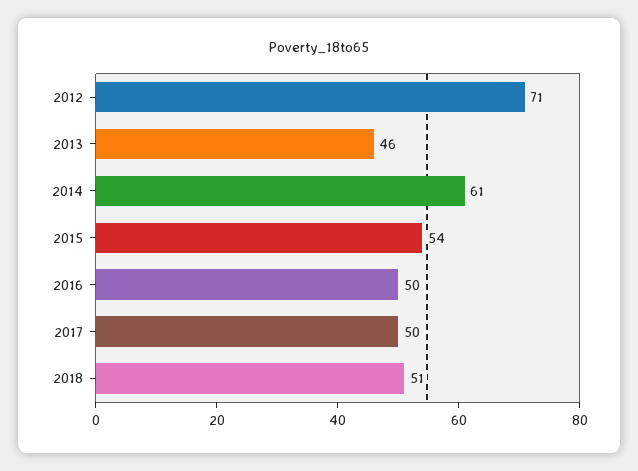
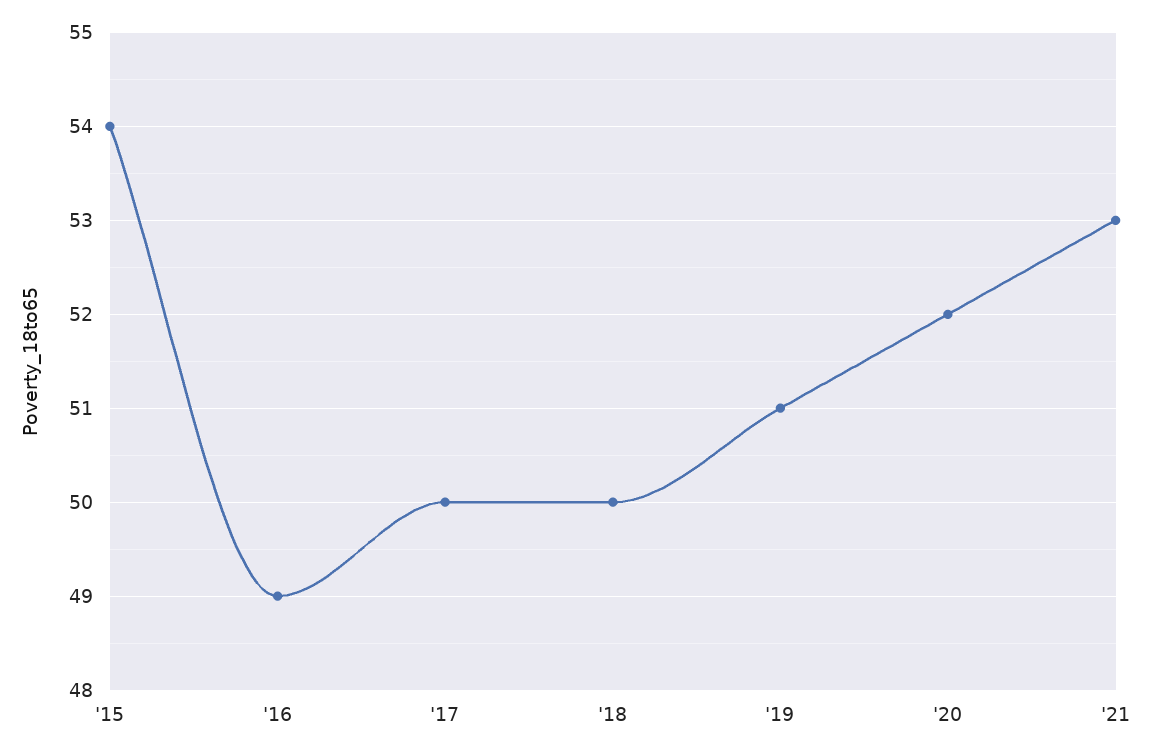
2012: 71 -> none
2013: 46 -> none
2014: 61 -> none
2016: 50 -> 49
2018: 51 -> 50
'19: none -> 51
'20: none -> 52
'21: none -> 53

